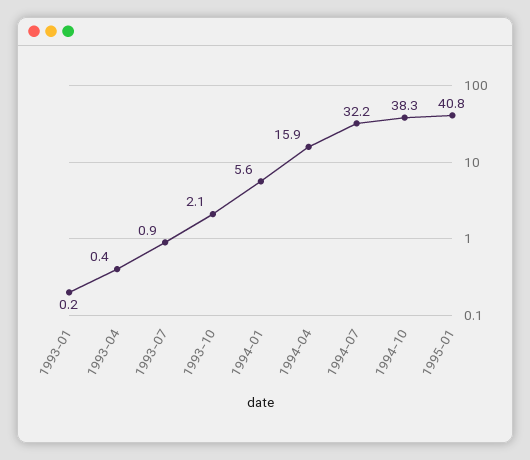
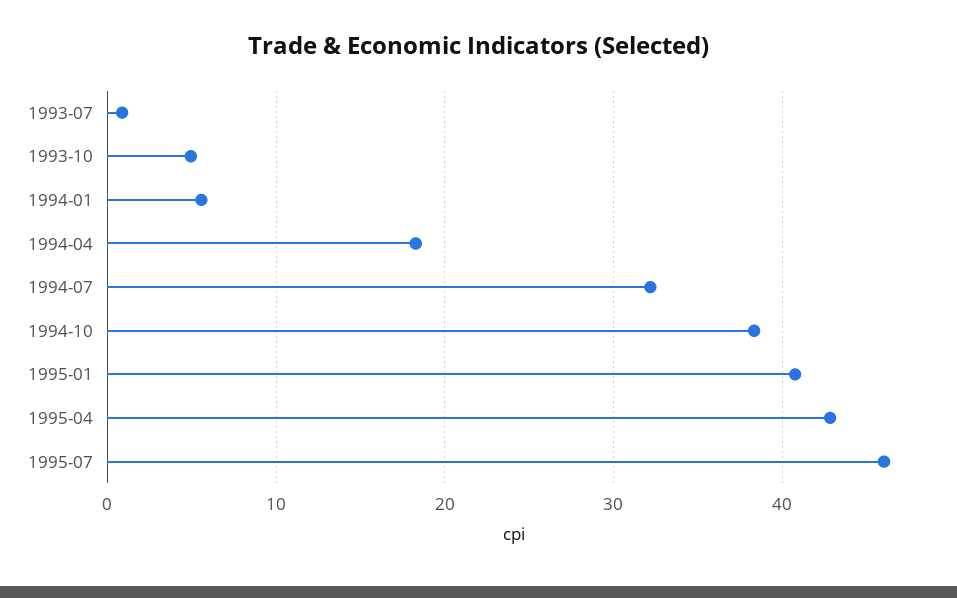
1993-01: 0.2 -> none
1993-04: 0.4 -> none
1993-10: 2.1 -> 5
1994-04: 15.9 -> 18
1995-04: none -> 43
1995-07: none -> 46

